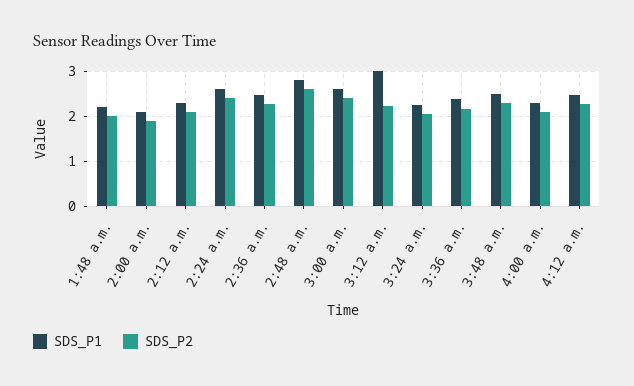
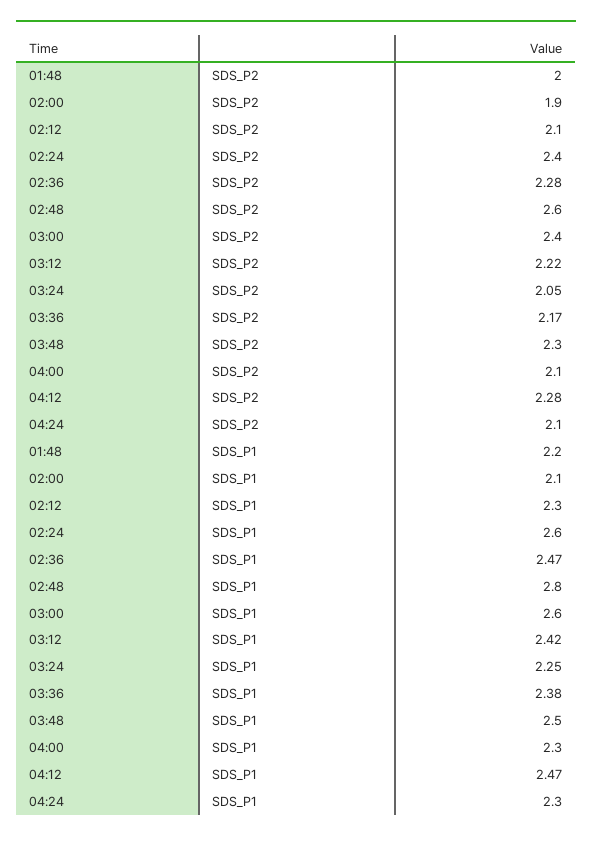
SDS_P1, 3:12 a.m.: 3 -> 2.42
SDS_P2, 04:24: none -> 2.1
SDS_P1, 04:24: none -> 2.3

